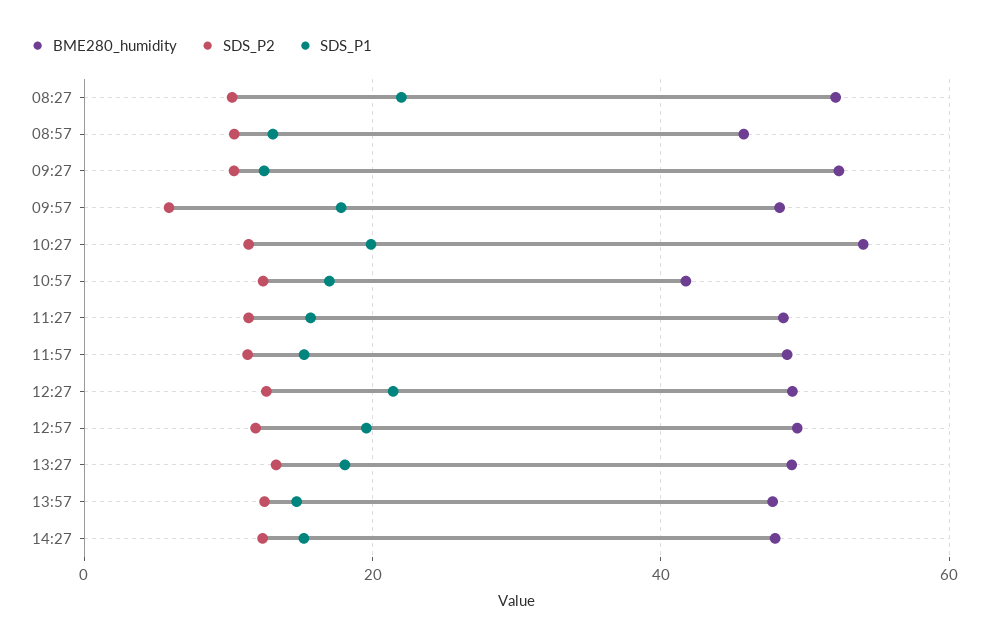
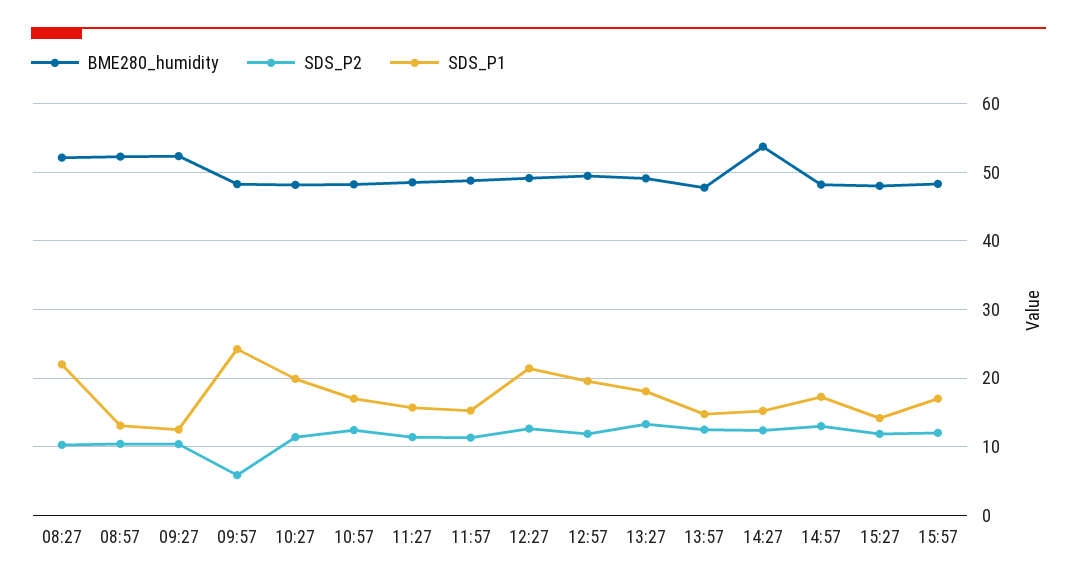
BME280_humidity, 08:57: 46 -> 52
SDS_P1, 09:57: 18 -> 24
BME280_humidity, 10:27: 54 -> 48
BME280_humidity, 10:57: 42 -> 48
BME280_humidity, 14:27: 48 -> 54
BME280_humidity, 14:57: none -> 48
SDS_P2, 14:57: none -> 13
SDS_P1, 14:57: none -> 17
BME280_humidity, 15:27: none -> 48
SDS_P2, 15:27: none -> 12
SDS_P1, 15:27: none -> 14
BME280_humidity, 15:57: none -> 48
SDS_P2, 15:57: none -> 12
SDS_P1, 15:57: none -> 17

